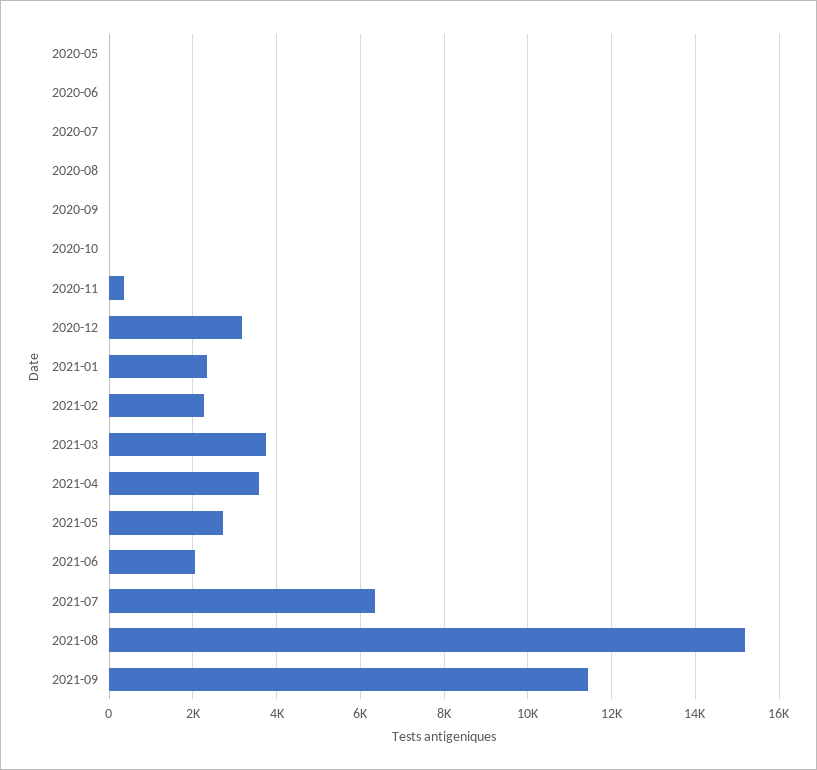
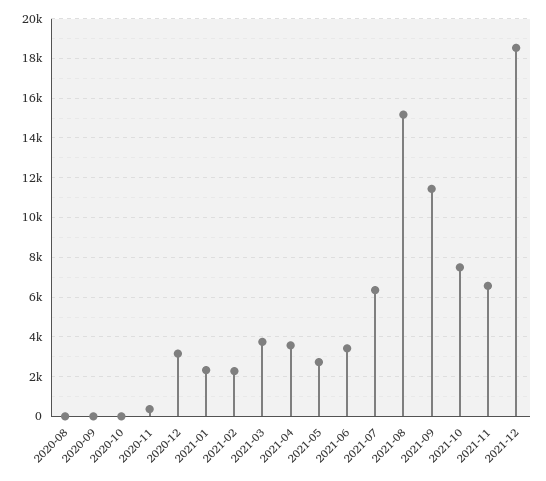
2020-05: 0 -> none
2020-06: 0 -> none
2020-07: 0 -> none
2021-06: 2000 -> 3500
2021-10: none -> 7500
2021-11: none -> 6500
2021-12: none -> 18500

